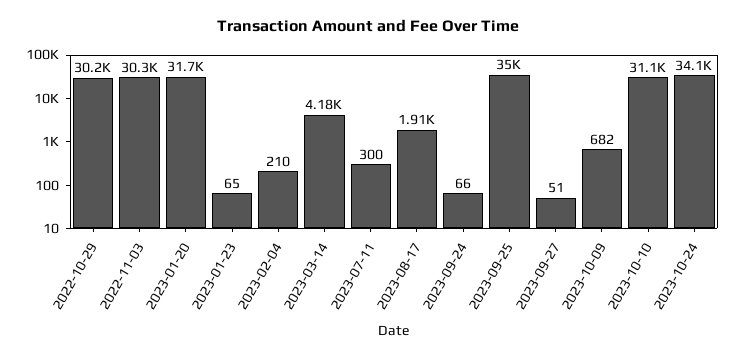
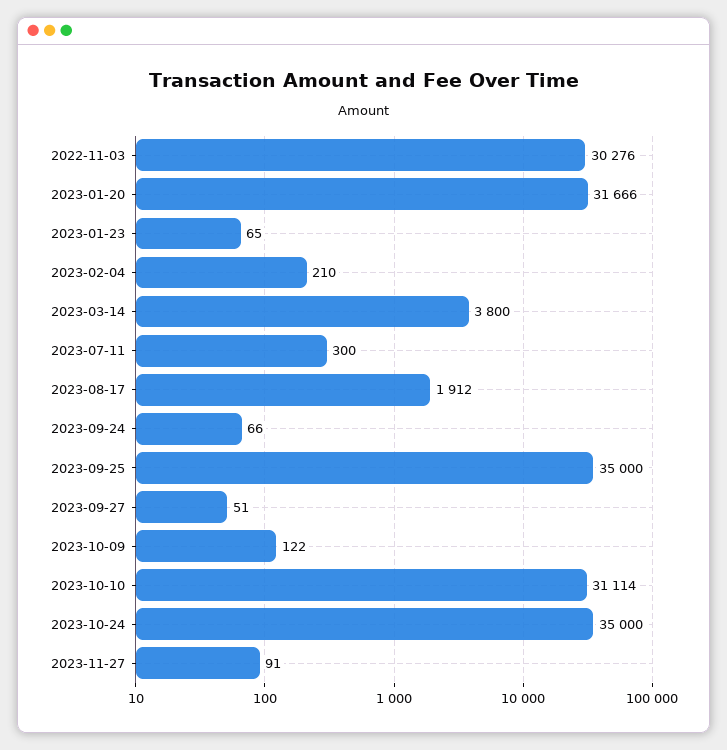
2022-10-29: 30200 -> none
2023-03-14: 4180 -> 3800
2023-10-09: 682 -> 122
2023-10-24: 34100 -> 35000
2023-11-27: none -> 91

